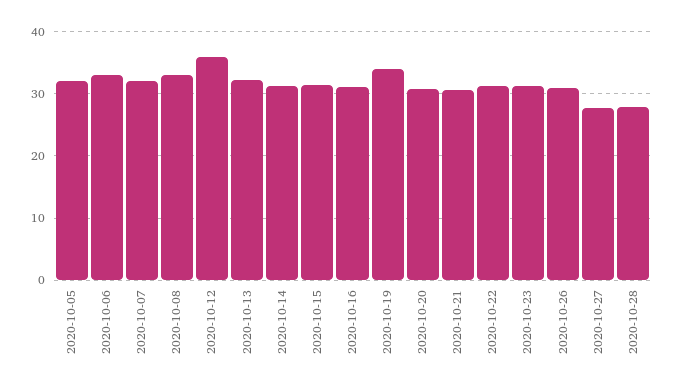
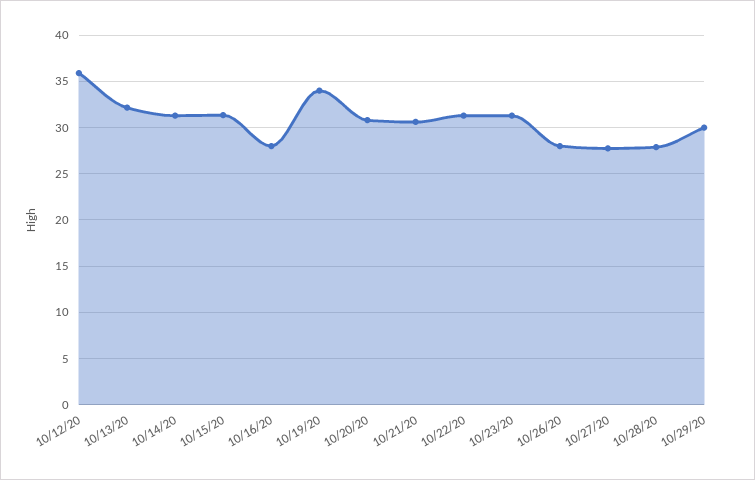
2020-10-05: 32 -> none
2020-10-06: 33 -> none
2020-10-07: 32 -> none
2020-10-08: 33 -> none
2020-10-16: 31 -> 28
2020-10-26: 31 -> 28
10/29/20: none -> 30

